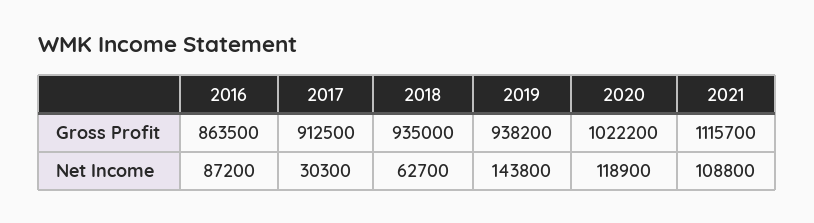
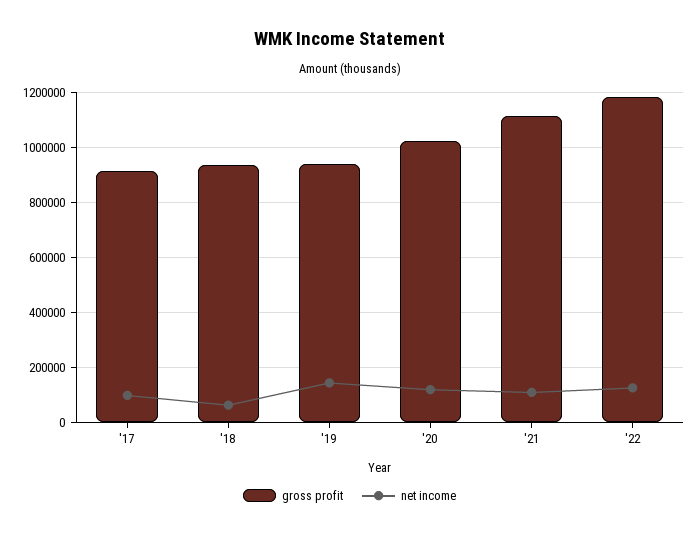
Gross Profit, 2016: 863500 -> none
Net Income, 2016: 87200 -> none
Net Income, 2017: 30300 -> 100000
Gross Profit, '22: none -> 1175000
Net Income, '22: none -> 125000

